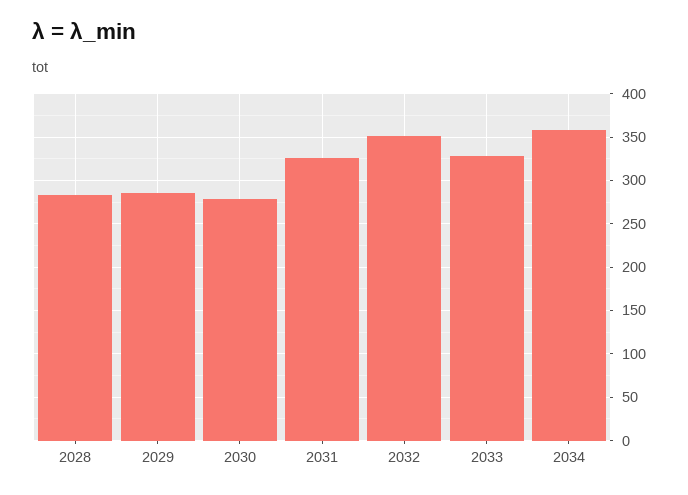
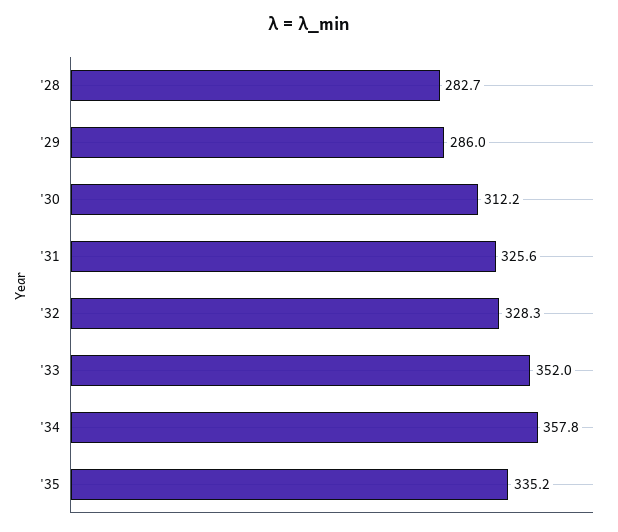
2030: 280 -> 312.2
2032: 350 -> 328.3
2033: 330 -> 352
'35: none -> 335.2

